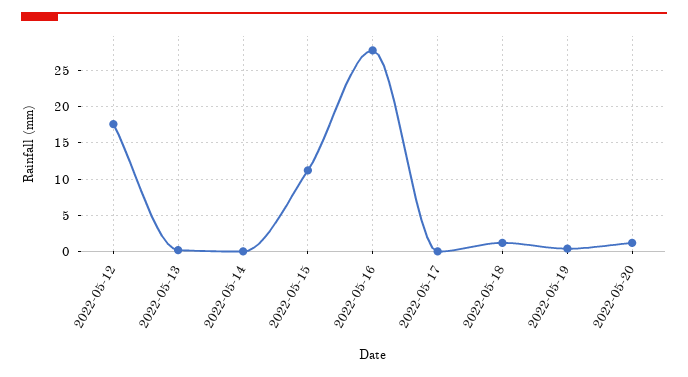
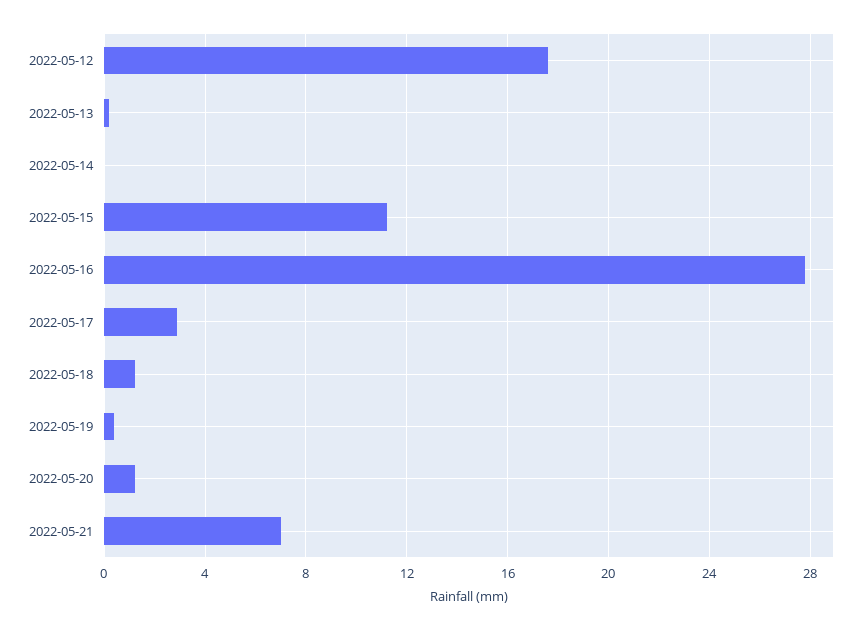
2022-05-17: 0 -> 3
2022-05-21: none -> 7

